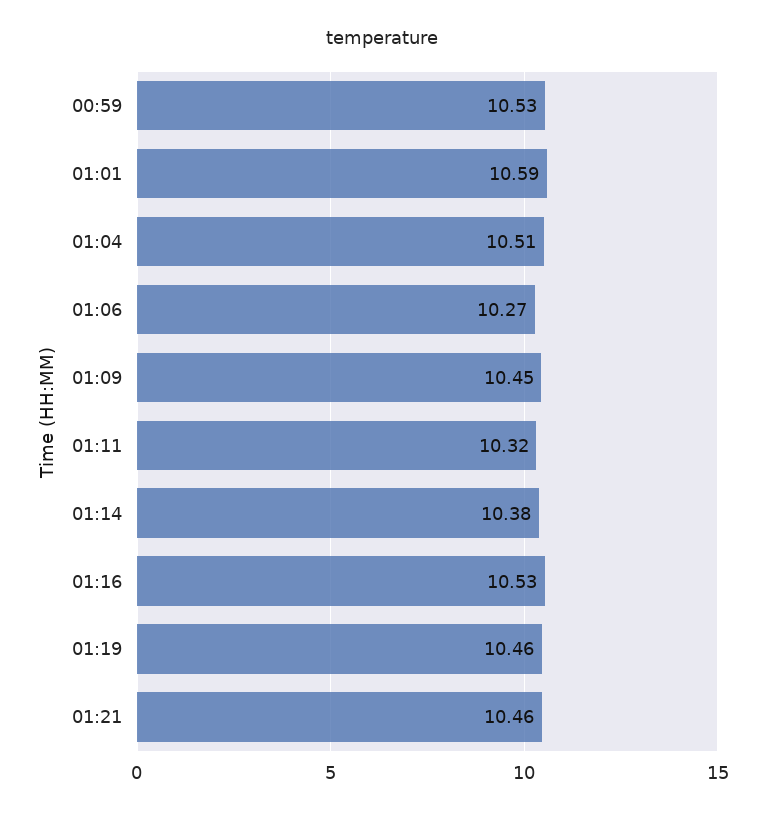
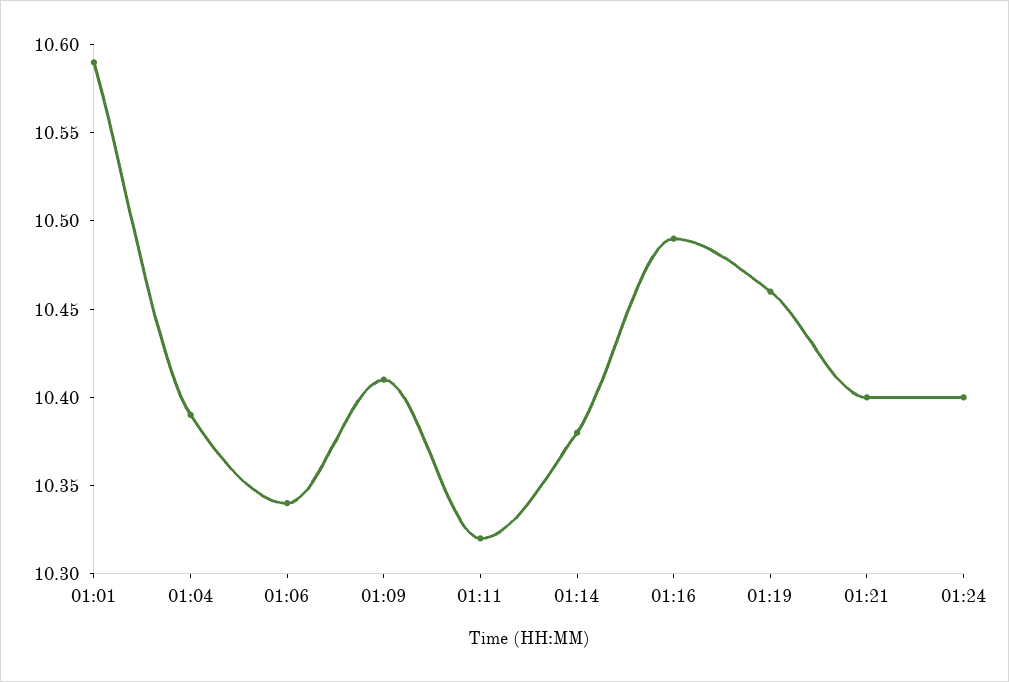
00:59: 10.53 -> none
01:04: 10.51 -> 10.39
01:06: 10.27 -> 10.34
01:09: 10.45 -> 10.41
01:16: 10.53 -> 10.49
01:21: 10.46 -> 10.4
01:24: none -> 10.4

